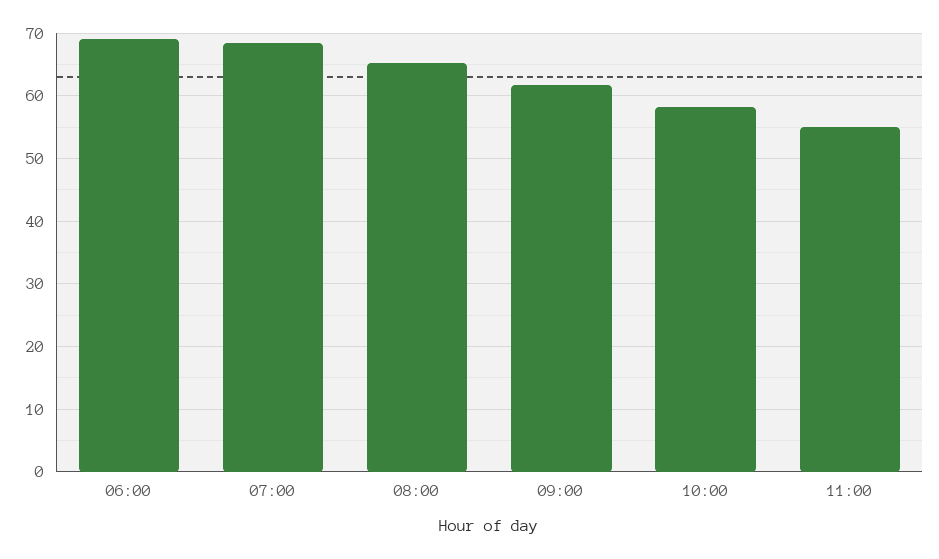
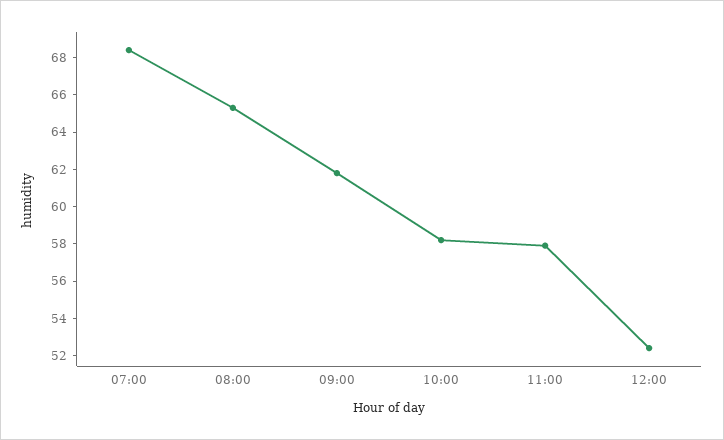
06:00: 69 -> none
11:00: 55 -> 58
12:00: none -> 52.5

